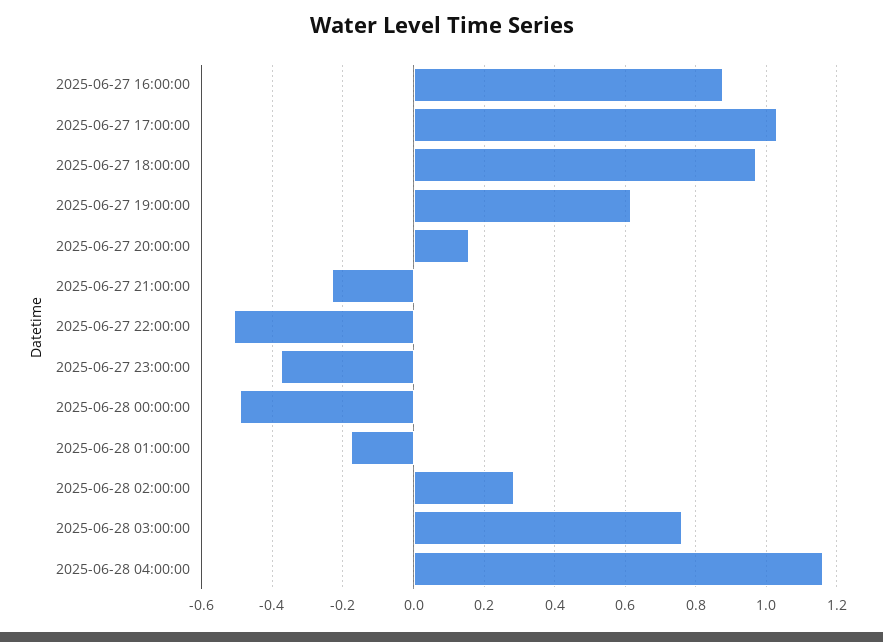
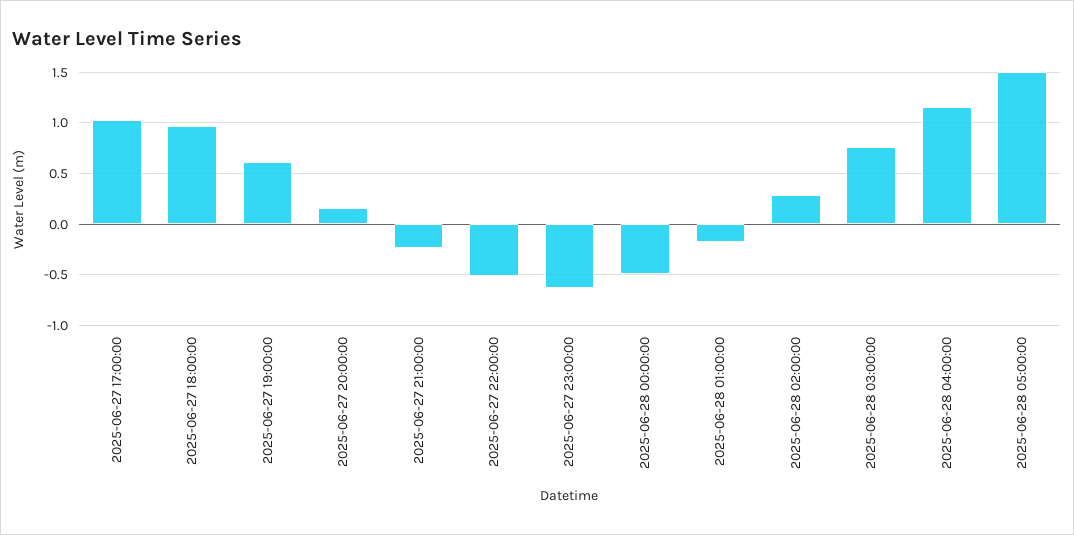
2025-06-27 16:00:00: 0.88 -> none
2025-06-27 23:00:00: -0.38 -> -0.6
2025-06-28 05:00:00: none -> 1.5

